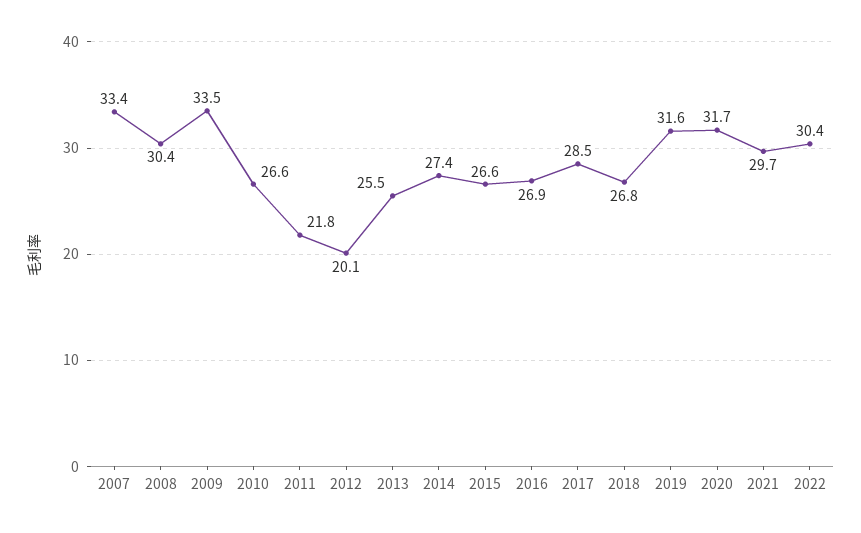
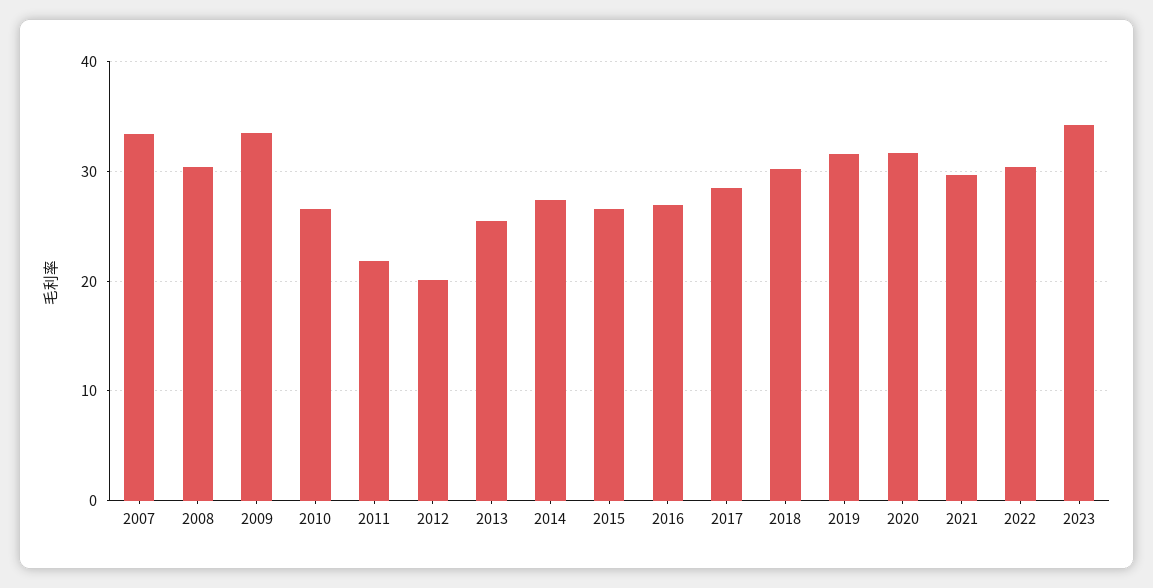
2018: 26.8 -> 30
2023: none -> 34

